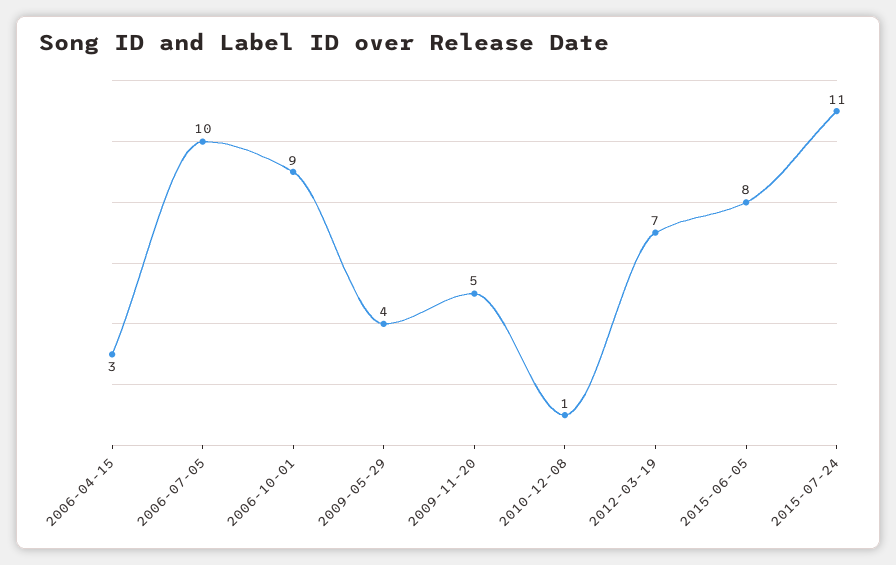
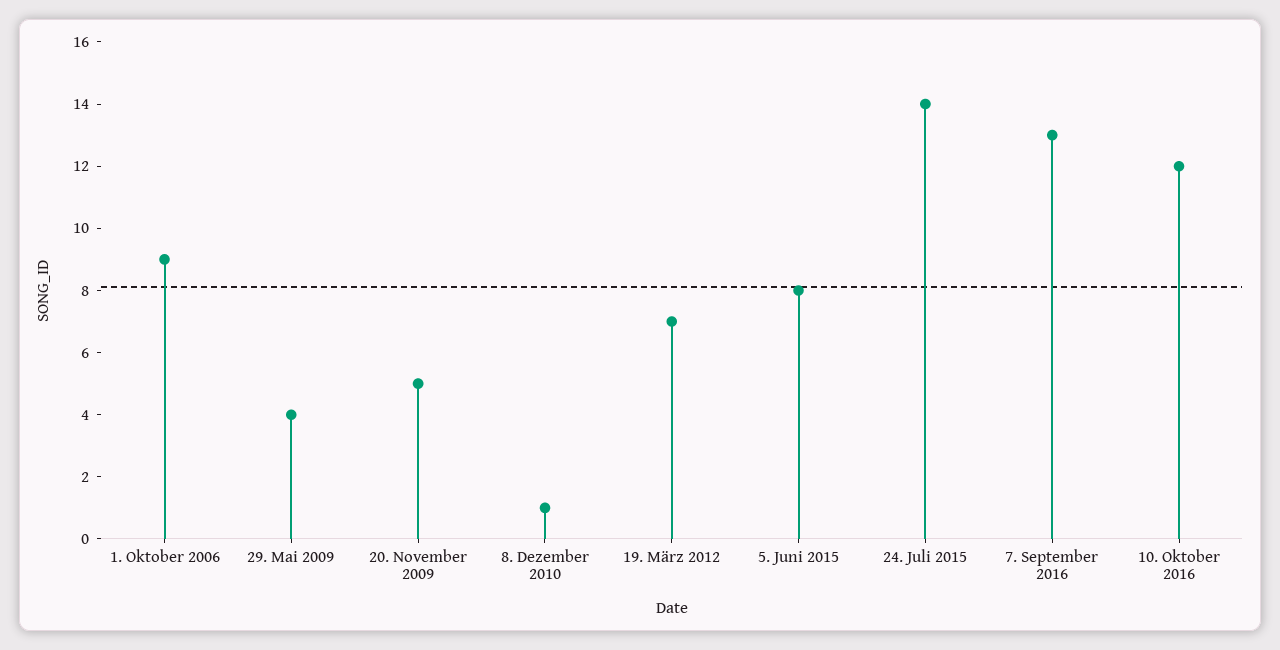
2006-04-15: 3 -> none
2006-07-05: 10 -> none
2015-07-24: 11 -> 14
7. September 2016: none -> 13
10. Oktober 2016: none -> 12

